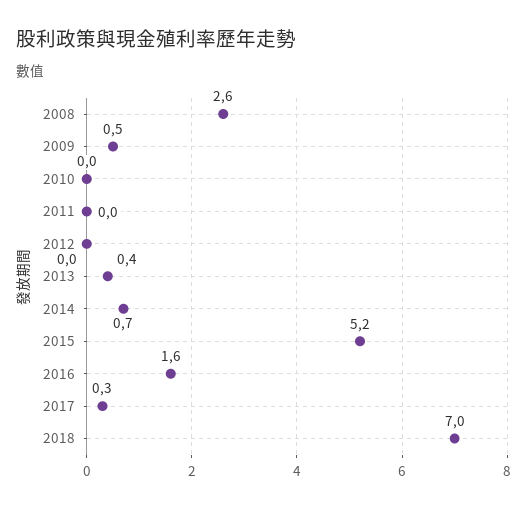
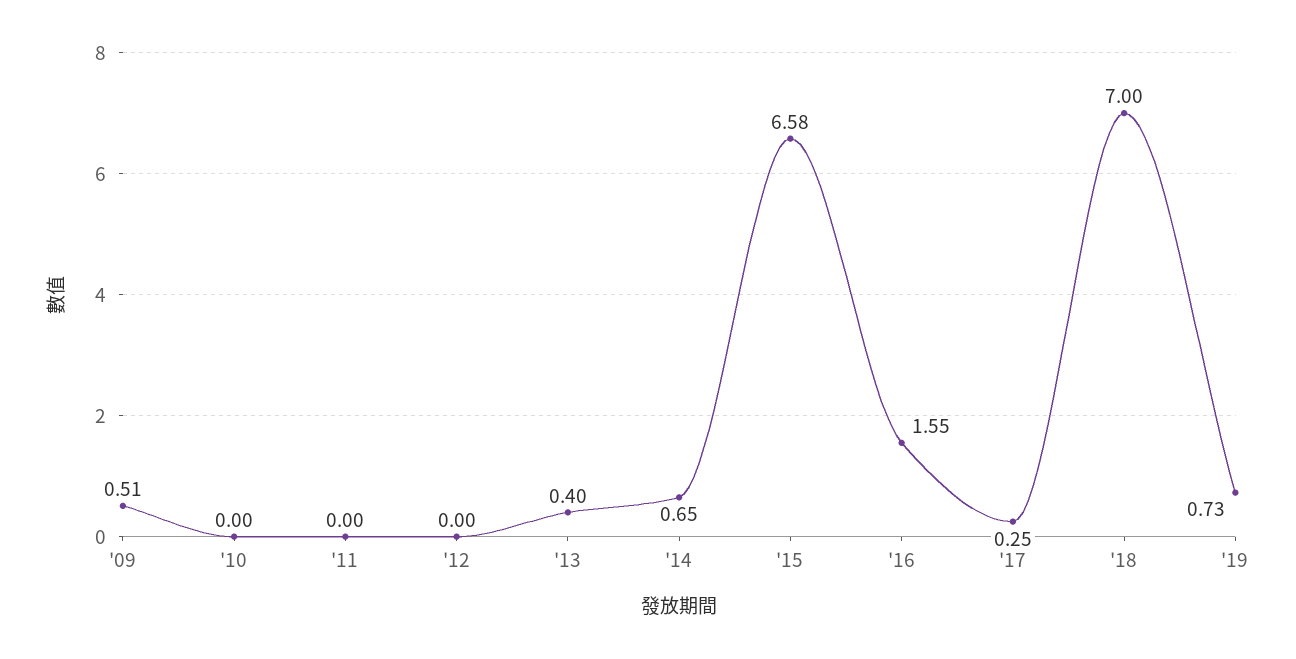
2008: 2.6 -> none
2015: 5.2 -> 6.58
'19: none -> 0.73

